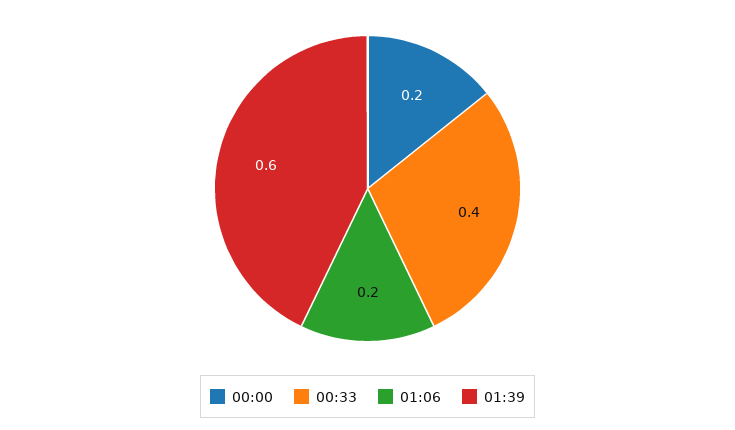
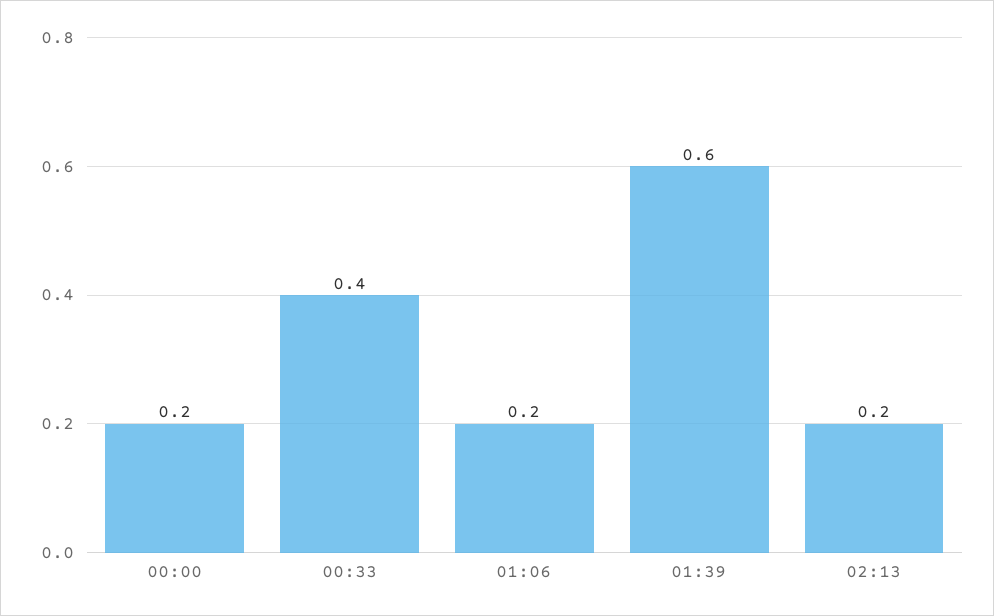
02:13: none -> 0.2

